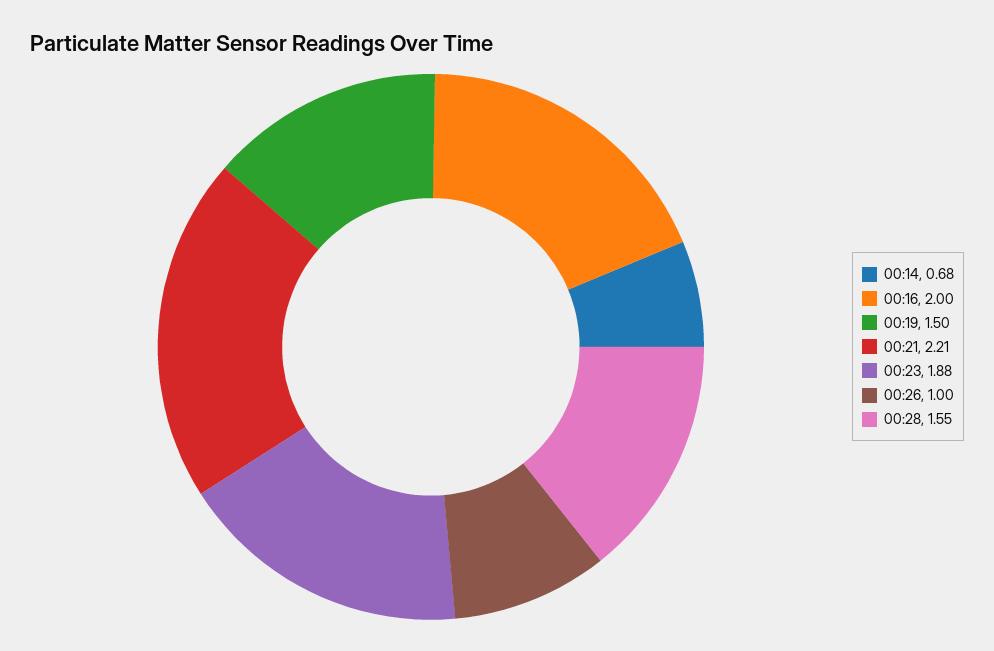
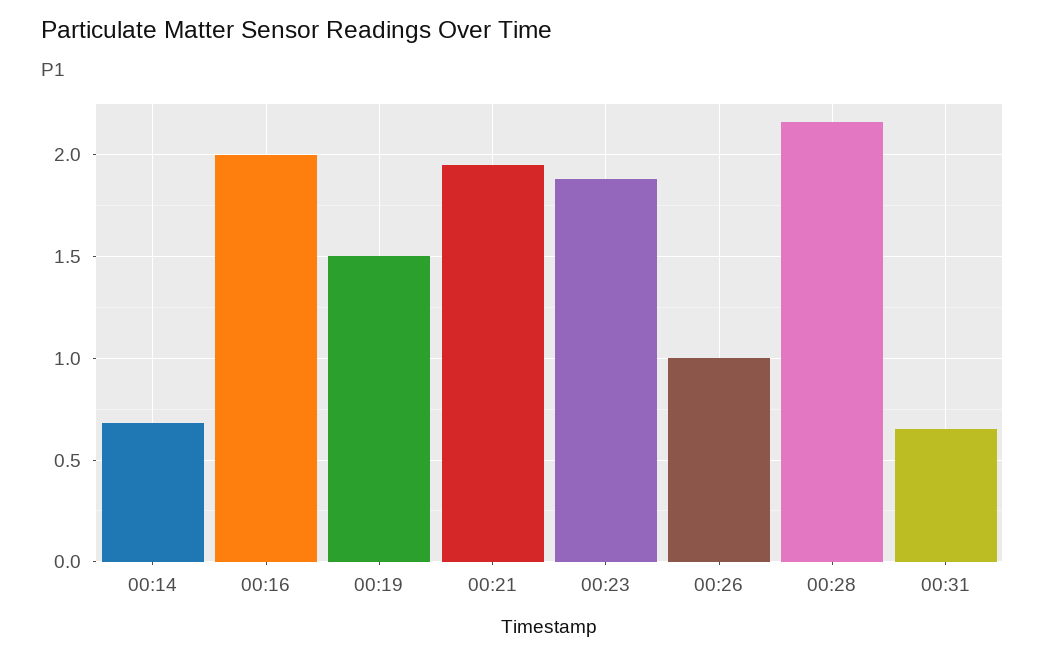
00:21: 2.21 -> 1.95
00:28: 1.55 -> 2.15
00:31: none -> 0.65

